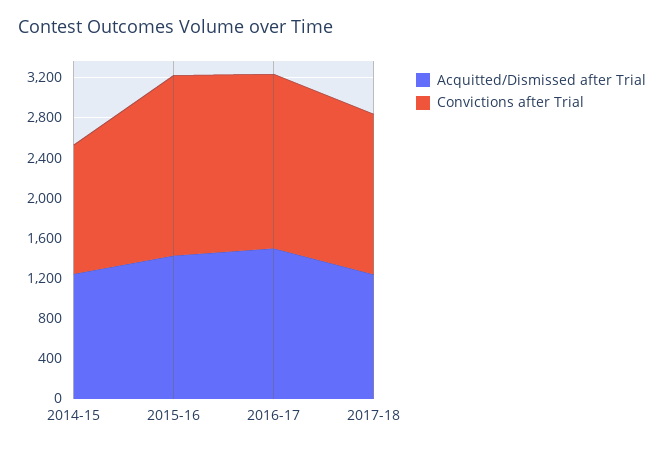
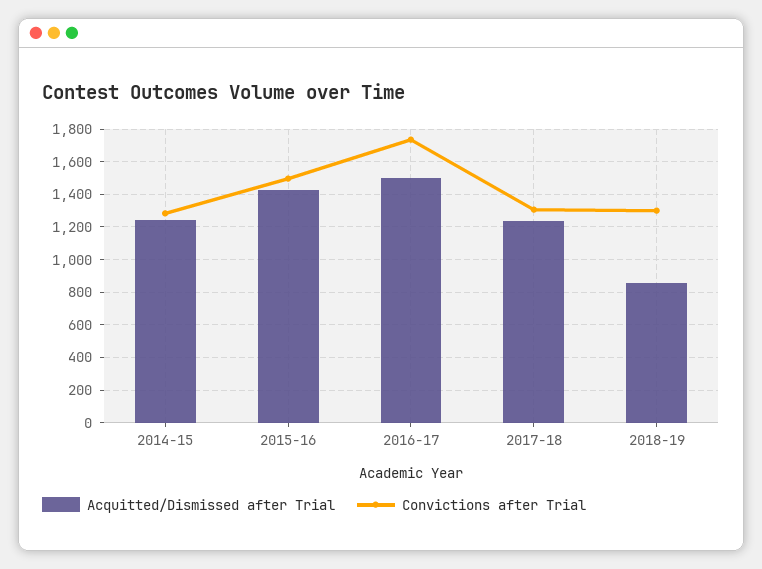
Convictions after Trial, 2015-16: 1800 -> 1500
Convictions after Trial, 2017-18: 1600 -> 1300
Acquitted/Dismissed after Trial, 2018-19: none -> 850
Convictions after Trial, 2018-19: none -> 1300

